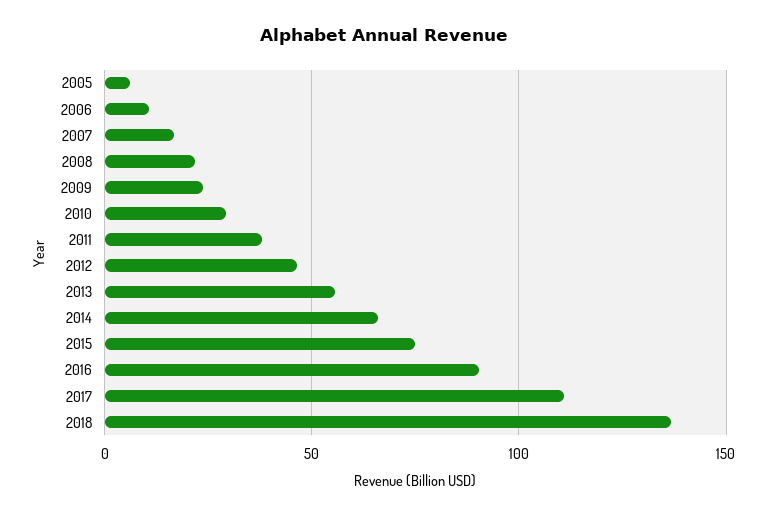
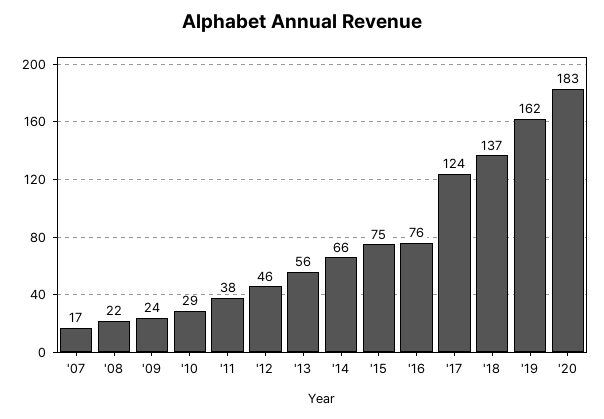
2005: 5 -> none
2006: 10 -> none
2016: 90 -> 76
2017: 110 -> 124
'19: none -> 162
'20: none -> 183

